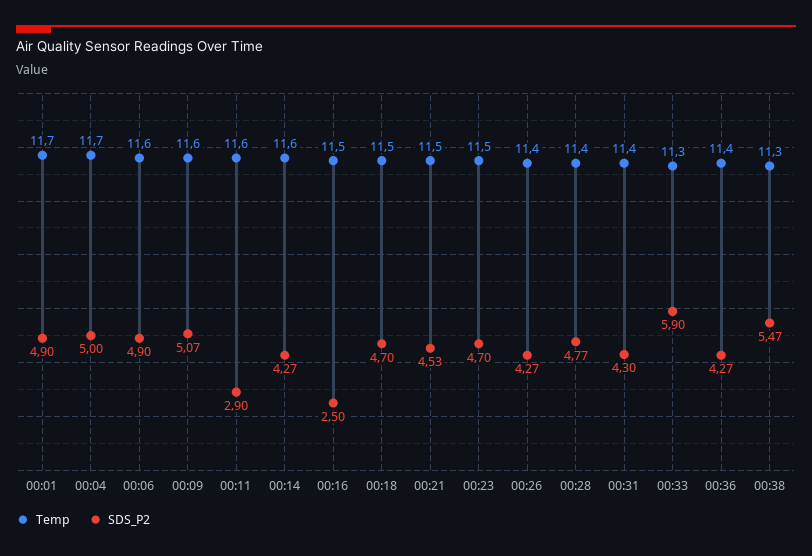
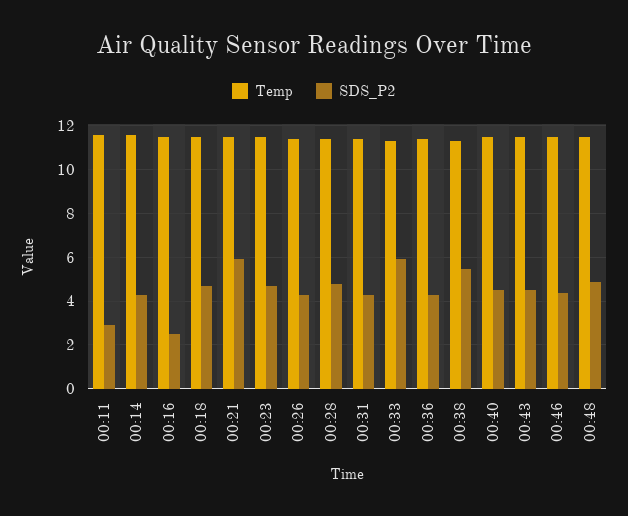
Temp, 00:01: 11.7 -> none
SDS_P2, 00:01: 4.9 -> none
Temp, 00:04: 11.7 -> none
SDS_P2, 00:04: 5 -> none
Temp, 00:06: 11.6 -> none
SDS_P2, 00:06: 4.9 -> none
Temp, 00:09: 11.6 -> none
SDS_P2, 00:09: 5.07 -> none
SDS_P2, 00:21: 4.53 -> 6
Temp, 00:40: none -> 11.5
SDS_P2, 00:40: none -> 4.5
Temp, 00:43: none -> 11.5
SDS_P2, 00:43: none -> 4.5
Temp, 00:46: none -> 11.5
SDS_P2, 00:46: none -> 4.5
Temp, 00:48: none -> 11.5
SDS_P2, 00:48: none -> 5

